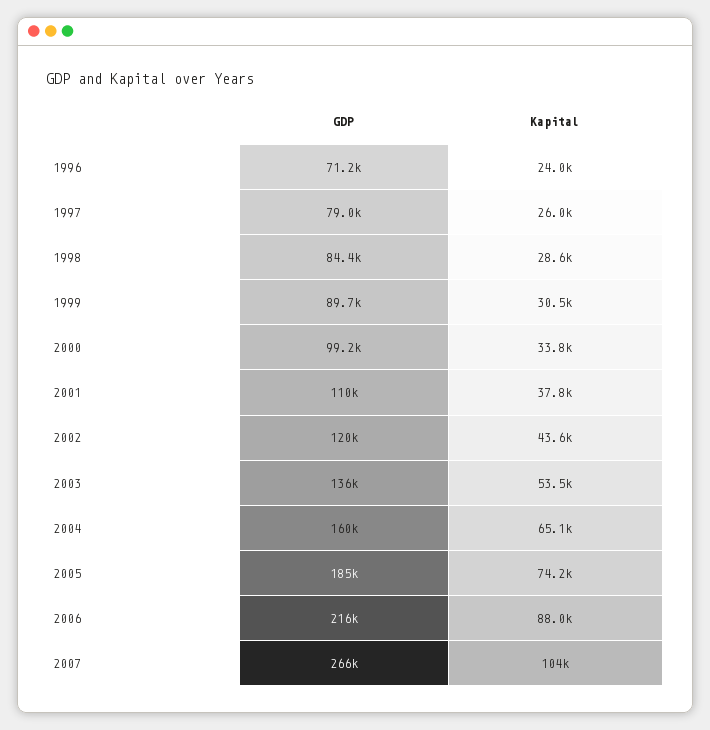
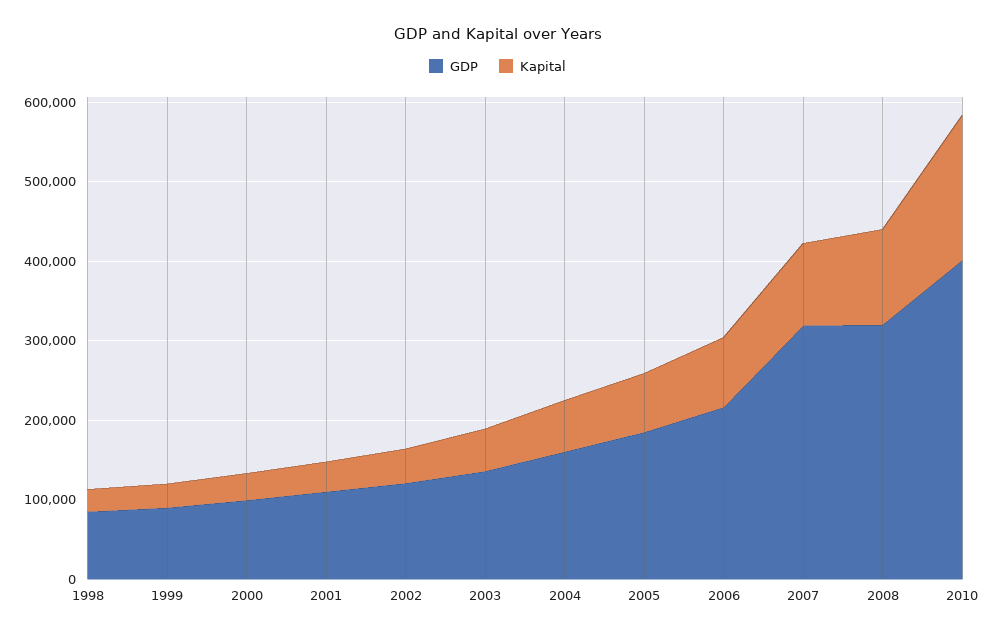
GDP, 1996: 71200 -> none
Kapital, 1996: 24000 -> none
GDP, 1997: 79000 -> none
Kapital, 1997: 26000 -> none
GDP, 2007: 266000 -> 320000
GDP, 2008: none -> 320000
Kapital, 2008: none -> 120000
GDP, 2010: none -> 400000
Kapital, 2010: none -> 180000

